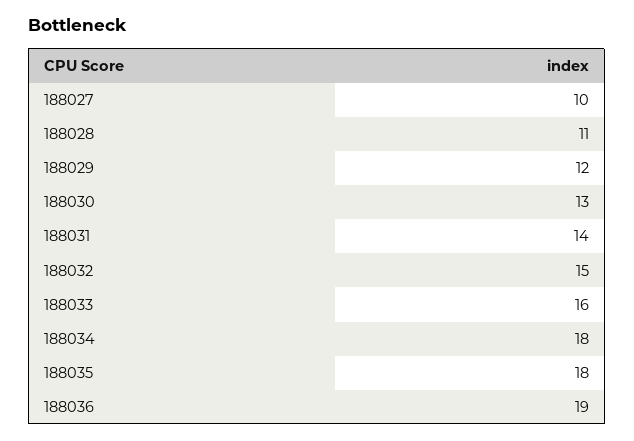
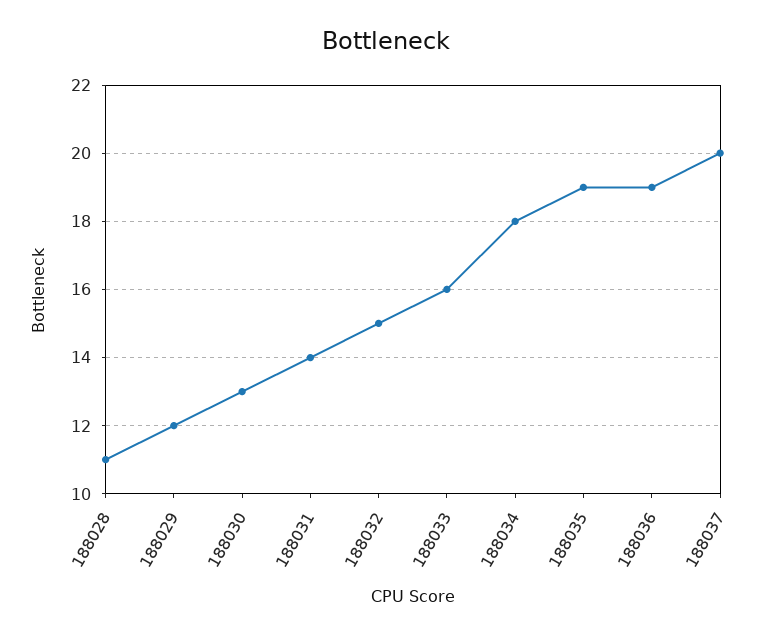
188027: 10 -> none
188035: 18 -> 19
188037: none -> 20

